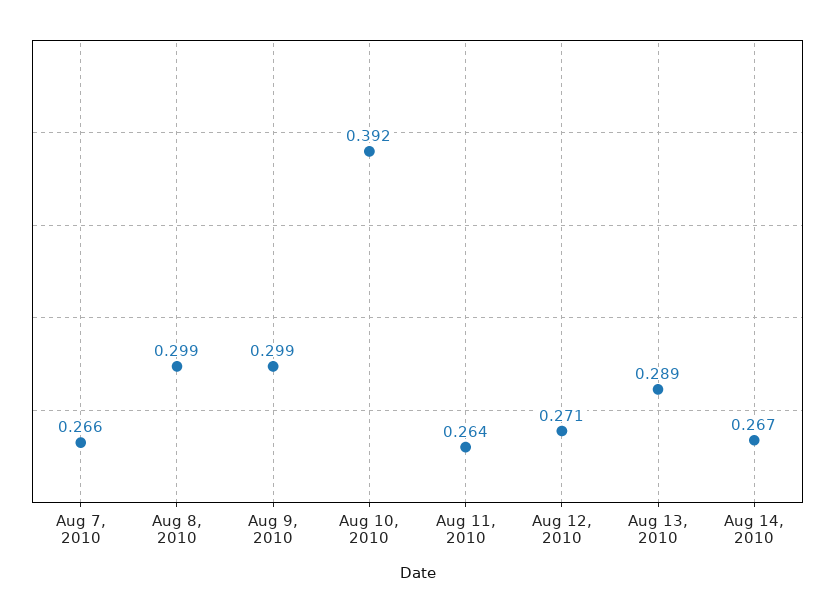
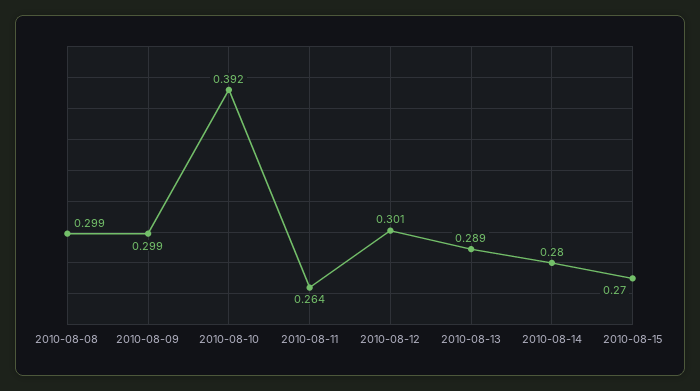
Aug 7, 2010: 0.266 -> none
Aug 12, 2010: 0.271 -> 0.301
Aug 14, 2010: 0.267 -> 0.28
2010-08-15: none -> 0.27

